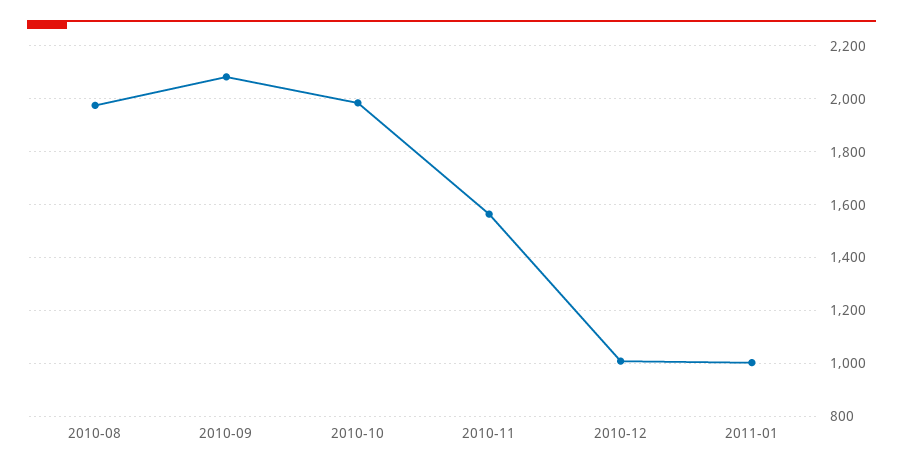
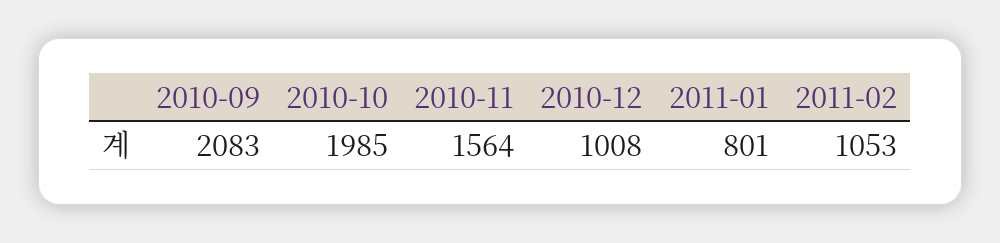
2010-08: 1975 -> none
2011-01: 1000 -> 801
2011-02: none -> 1053

